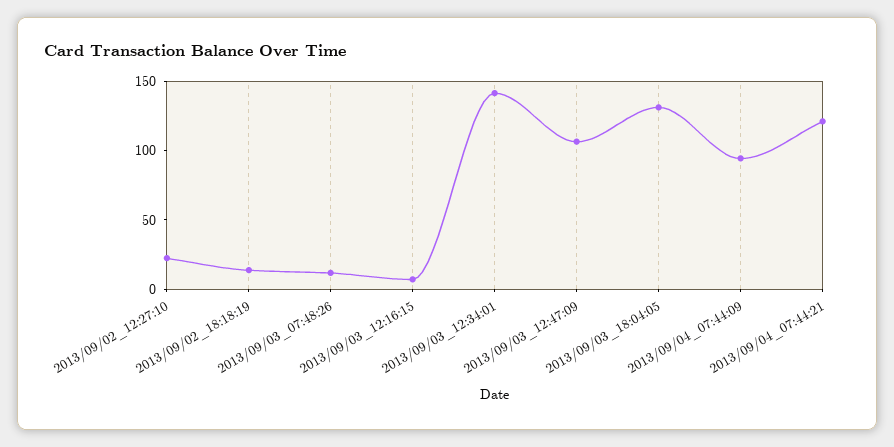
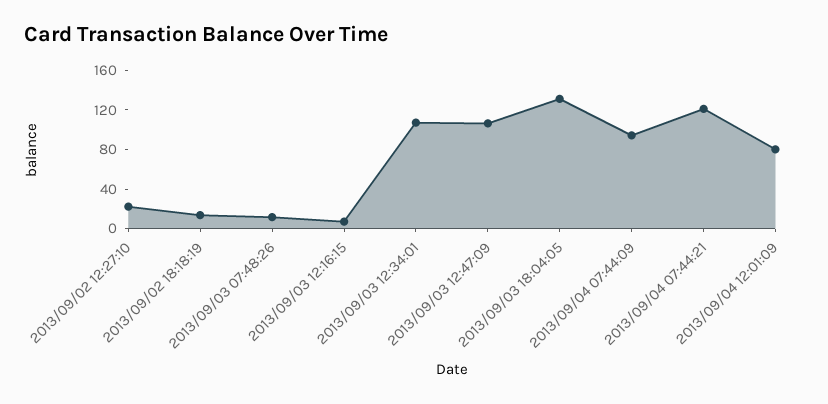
2013/09/03_12:34:01: 140 -> 110
2013/09/04 12:01:09: none -> 80

